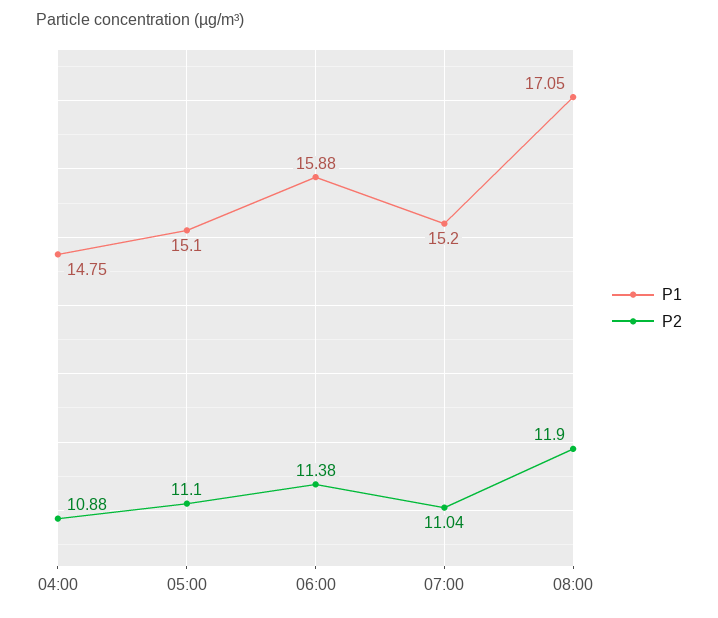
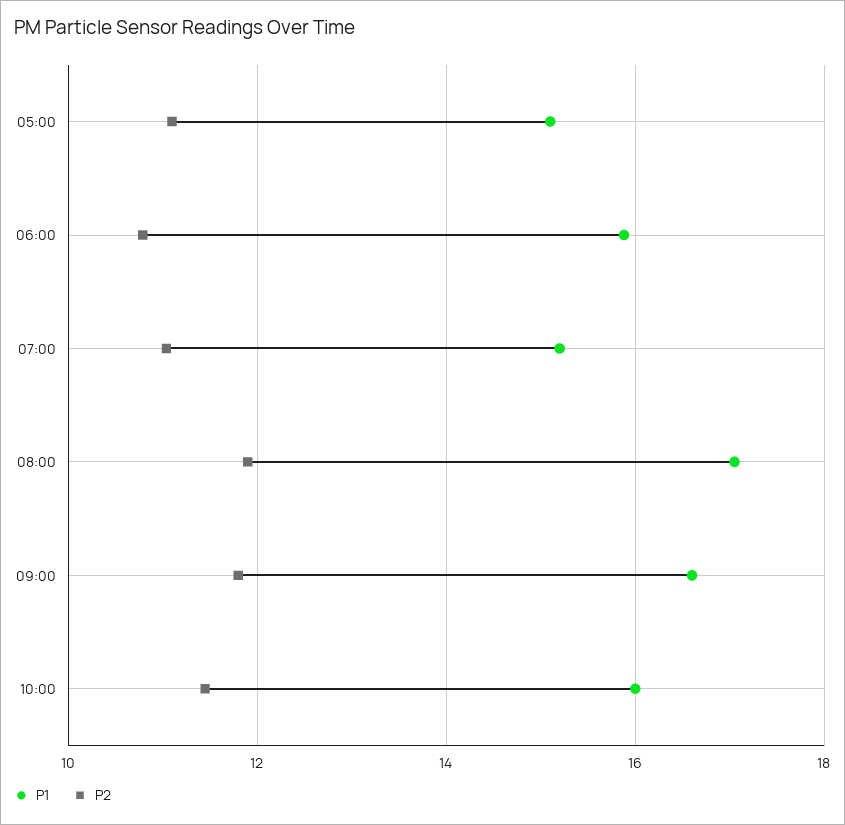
P1, 04:00: 14.75 -> none
P2, 04:00: 10.88 -> none
P2, 06:00: 11.38 -> 10.8
P1, 09:00: none -> 16.6
P2, 09:00: none -> 11.8
P1, 10:00: none -> 16
P2, 10:00: none -> 11.4

